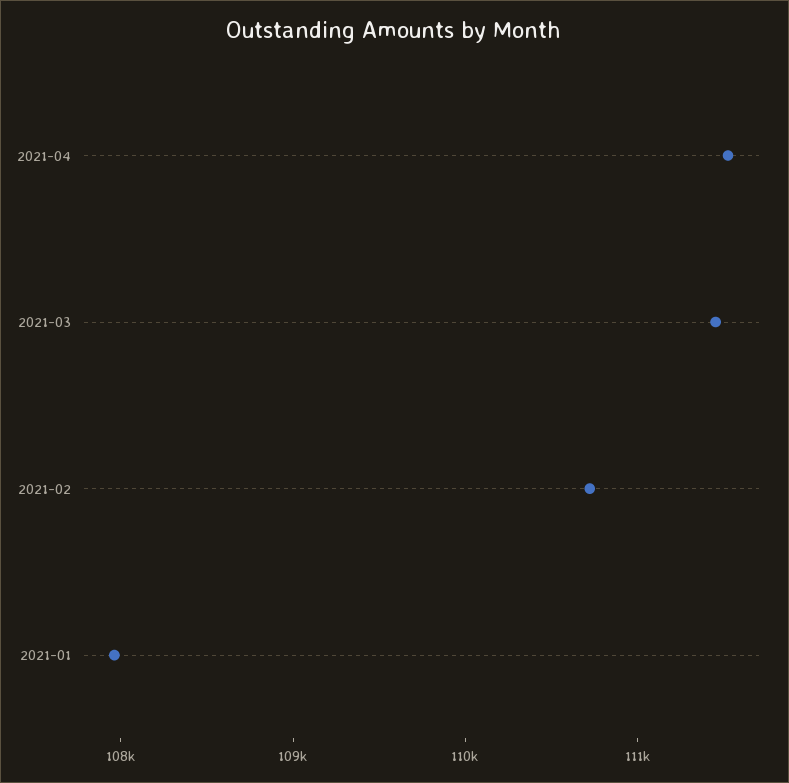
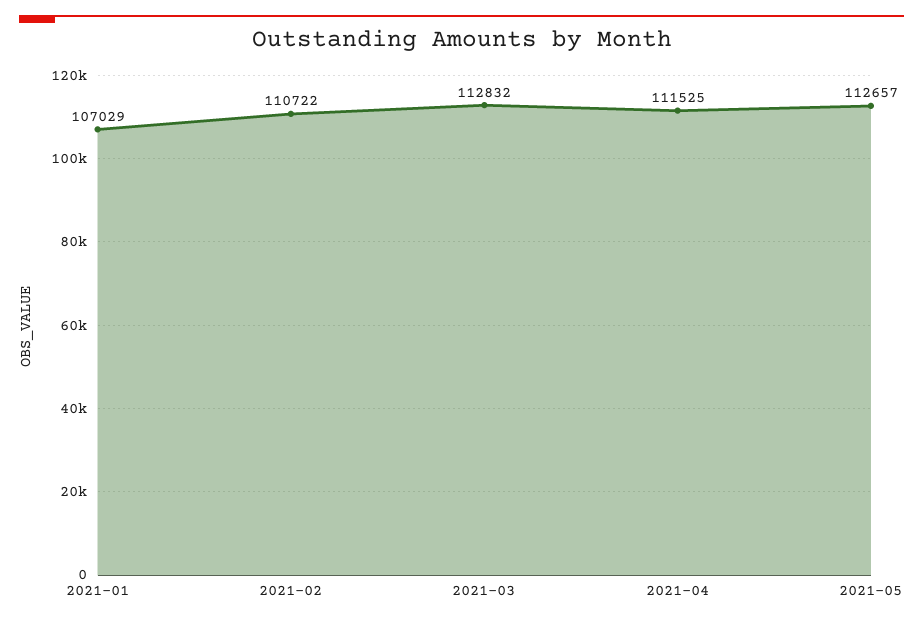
2021-03: 111400 -> 112832
2021-01: 108000 -> 107029
2021-05: none -> 112657

